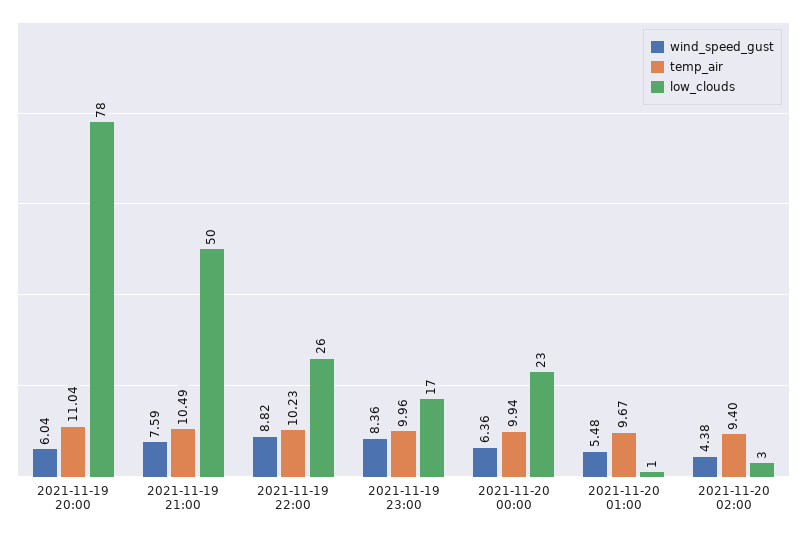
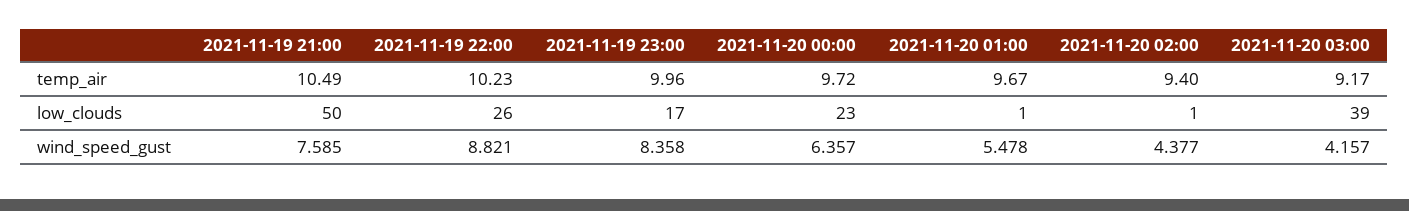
wind_speed_gust, 2021-11-19 20:00: 6.04 -> none
temp_air, 2021-11-19 20:00: 11.04 -> none
low_clouds, 2021-11-19 20:00: 78 -> none
temp_air, 2021-11-20 00:00: 9.94 -> 9.72
low_clouds, 2021-11-20 02:00: 3 -> 1
temp_air, 2021-11-20 03:00: none -> 9.17
low_clouds, 2021-11-20 03:00: none -> 39
wind_speed_gust, 2021-11-20 03:00: none -> 4.157

